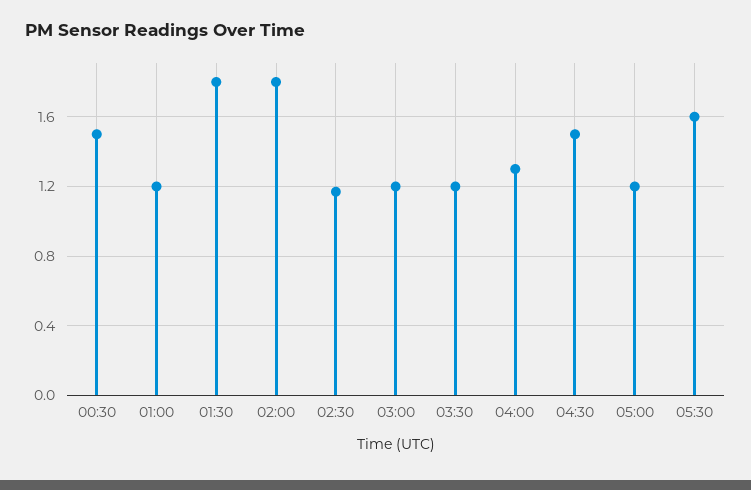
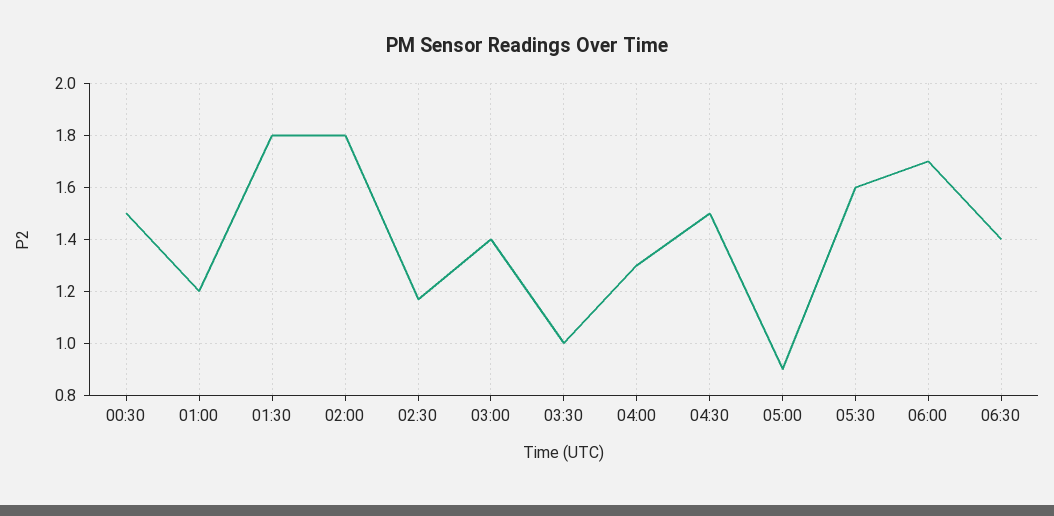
03:00: 1.2 -> 1.4
03:30: 1.2 -> 1
05:00: 1.2 -> 0.9
06:00: none -> 1.7
06:30: none -> 1.4

